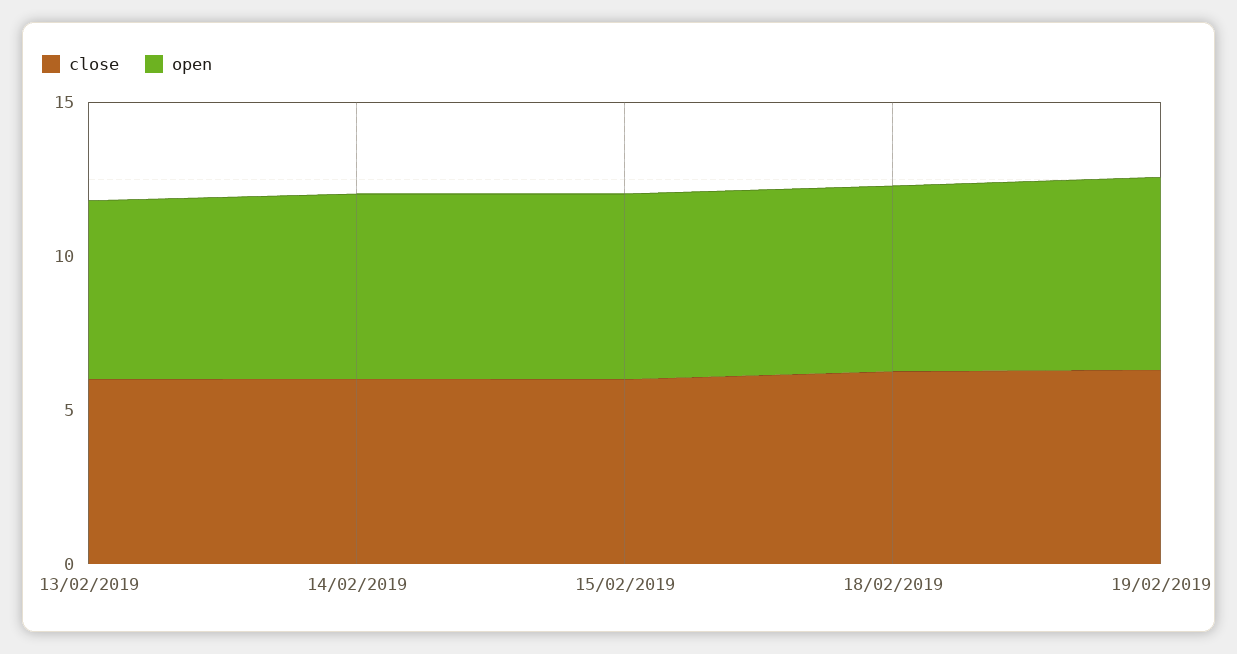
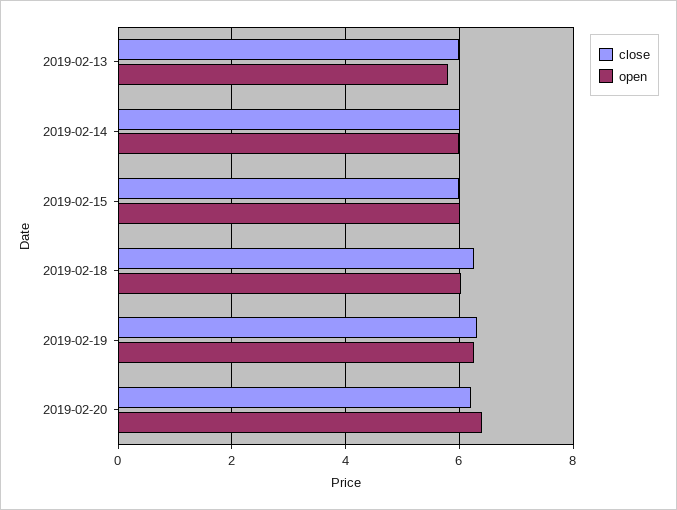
close, 2019-02-20: none -> 6.2
open, 2019-02-20: none -> 6.4

